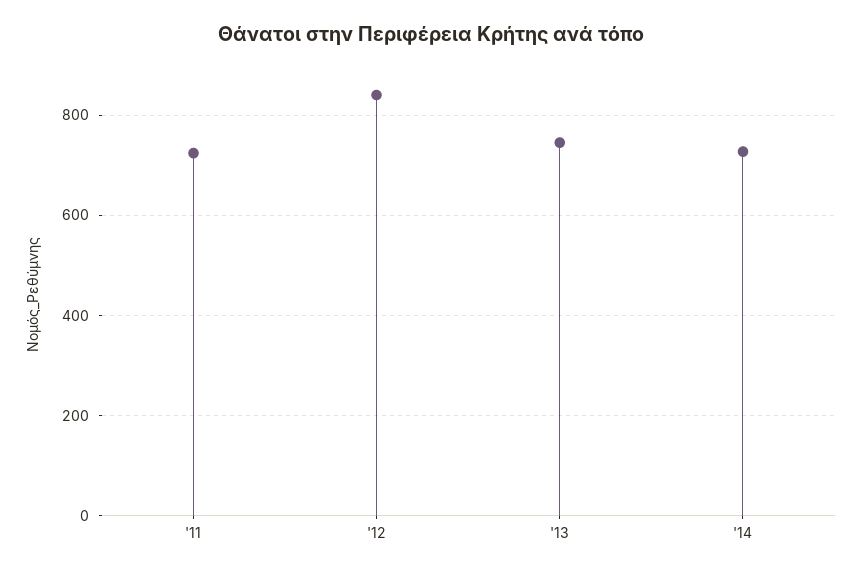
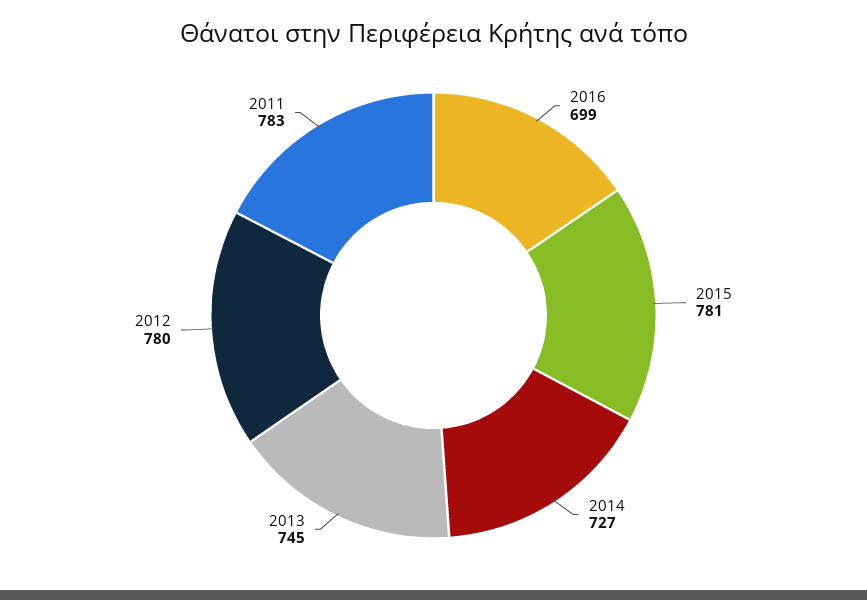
'11: 720 -> 783
'12: 840 -> 780
2016: none -> 699
2015: none -> 781

